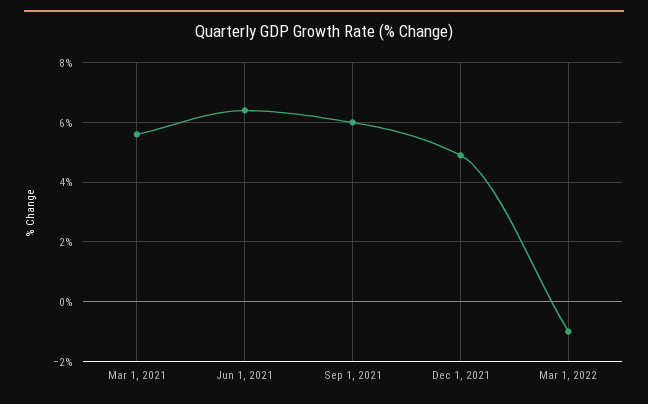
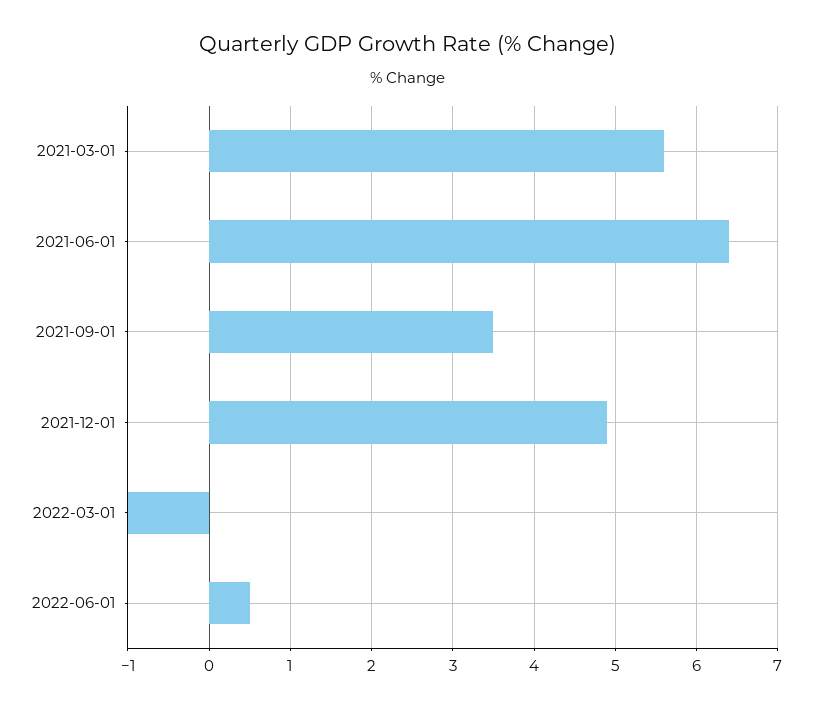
Sep 1, 2021: 6 -> 3.5
2022-06-01: none -> 0.5

